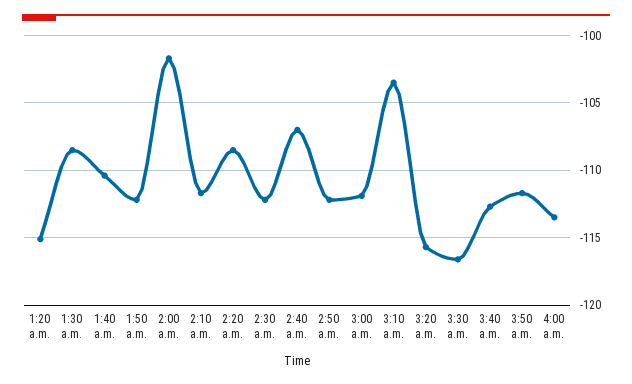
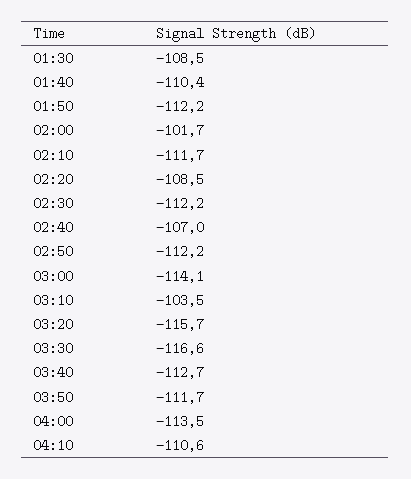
1:20 a.m.: -115 -> none
3:00 a.m.: -112 -> -114.1
04:10: none -> -110.6

